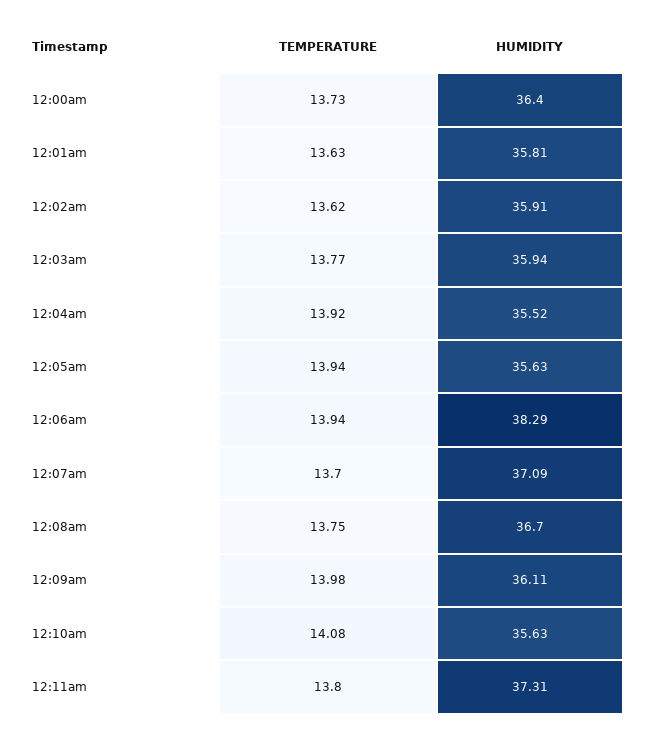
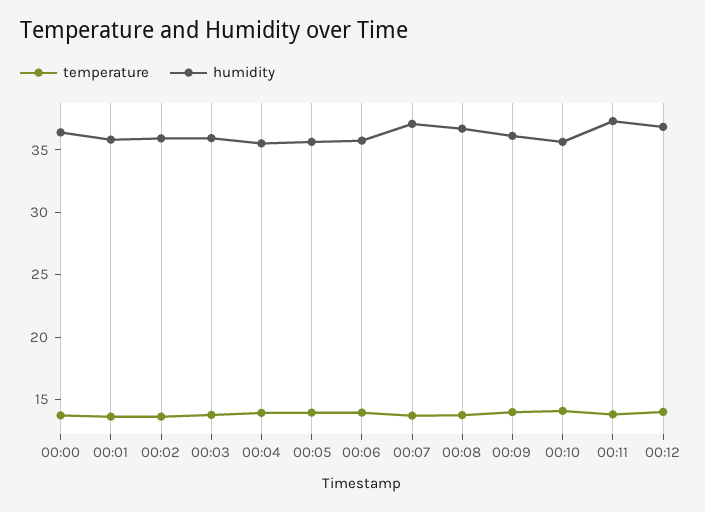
HUMIDITY, 12:06am: 38.29 -> 36
TEMPERATURE, 00:12: none -> 14
HUMIDITY, 00:12: none -> 37

